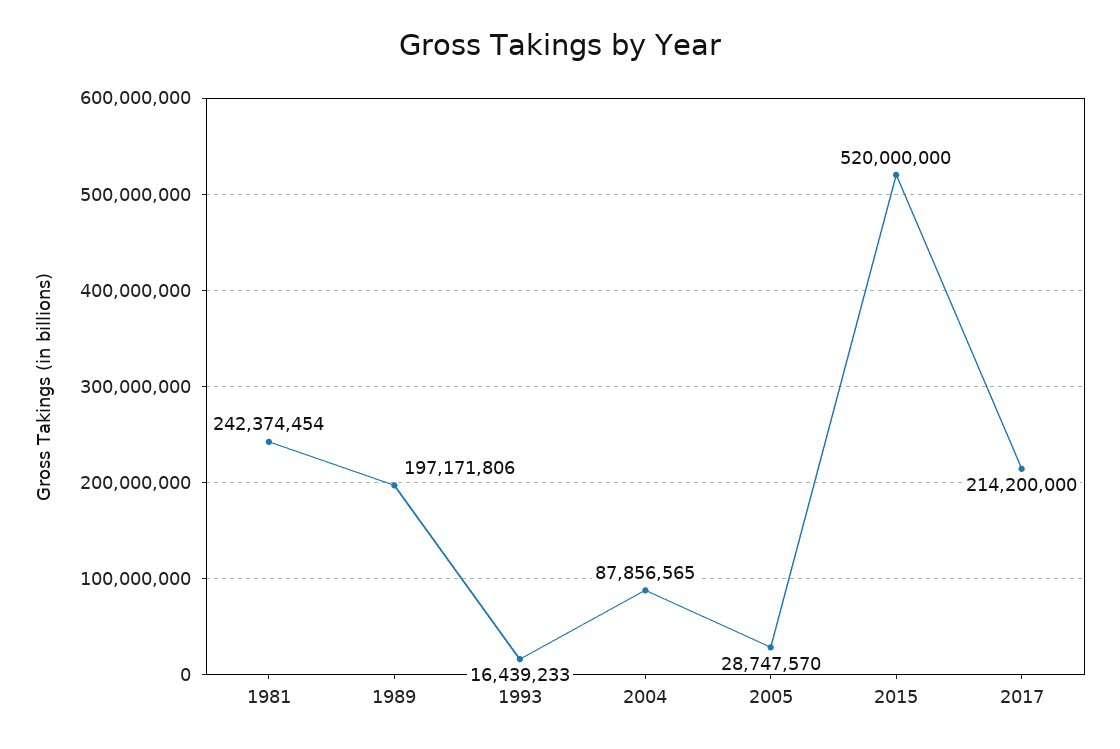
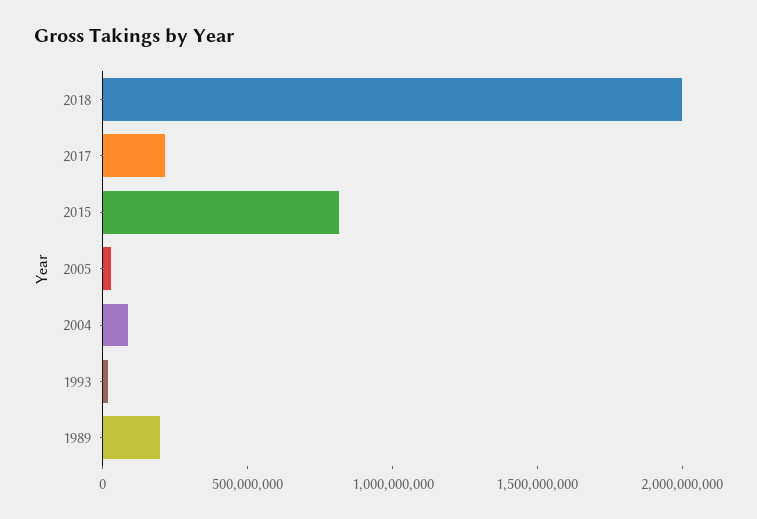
1981: 242374454 -> none
2015: 520000000 -> 800000000
2018: none -> 2000000000

